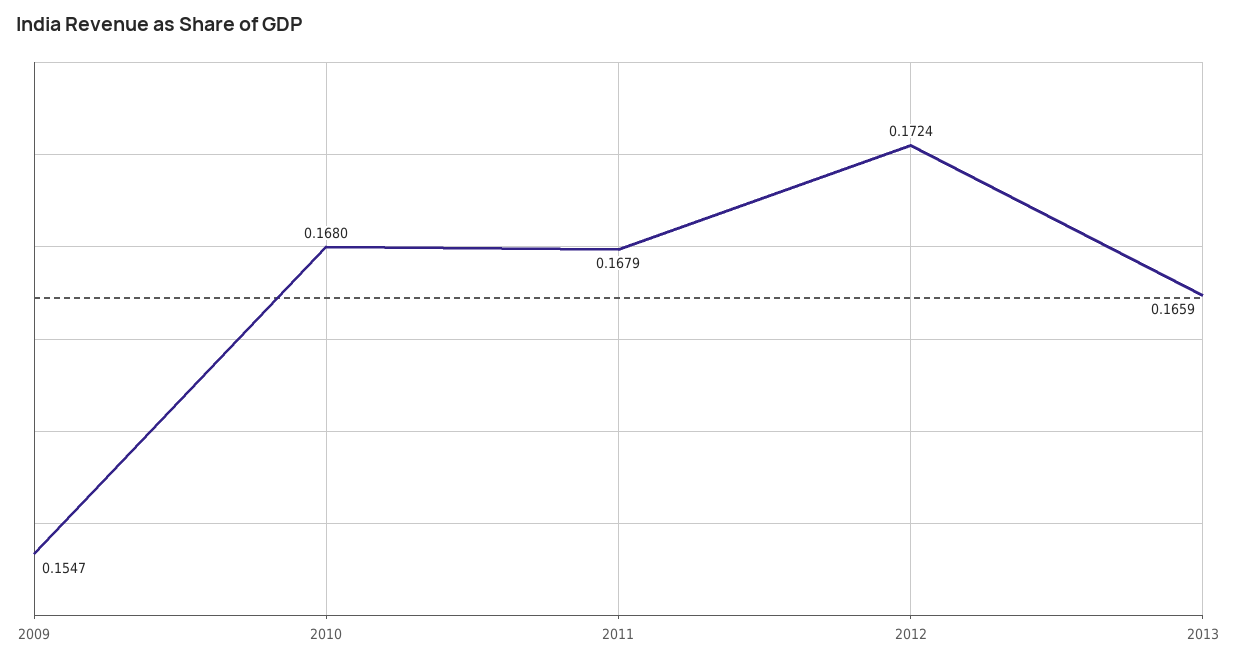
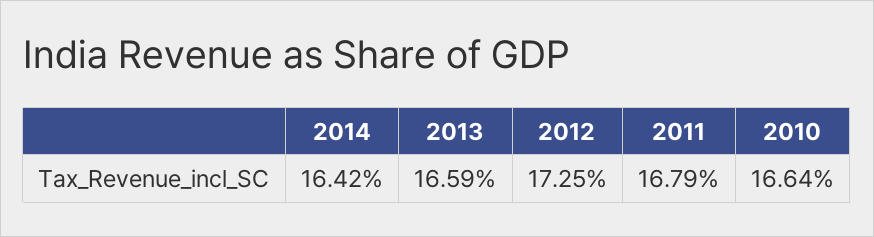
2009: 0.1547 -> none
2010: 0.168 -> 0.1664
2012: 0.1724 -> 0.1725
2014: none -> 0.1642

